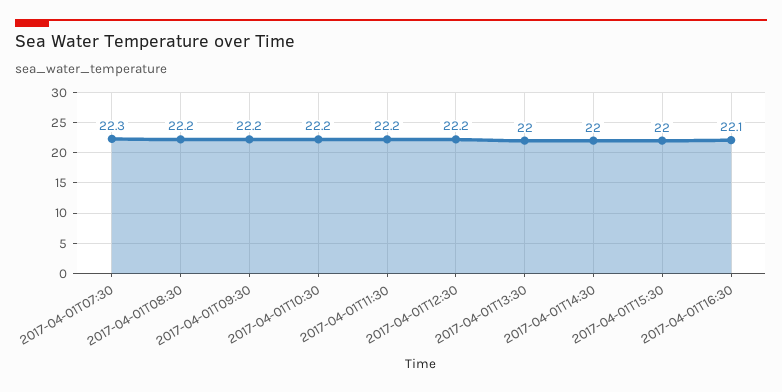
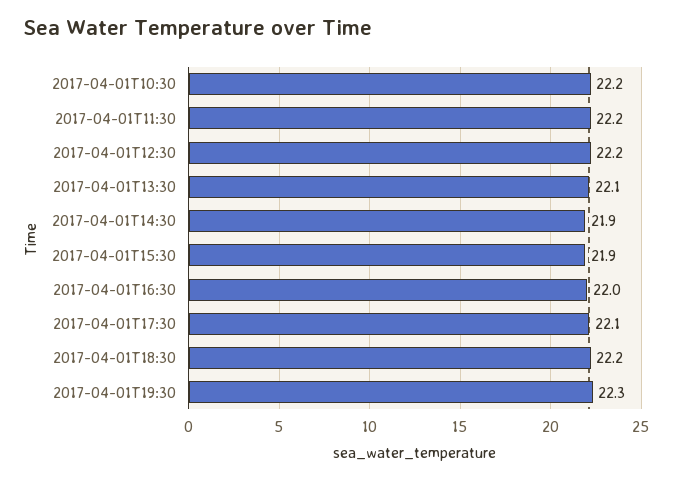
2017-04-01T07:30: 22.3 -> none
2017-04-01T08:30: 22.2 -> none
2017-04-01T09:30: 22.2 -> none
2017-04-01T13:30: 22 -> 22.1
2017-04-01T14:30: 22 -> 21.9
2017-04-01T15:30: 22 -> 21.9
2017-04-01T16:30: 22.1 -> 22
2017-04-01T17:30: none -> 22.1
2017-04-01T18:30: none -> 22.2
2017-04-01T19:30: none -> 22.3

